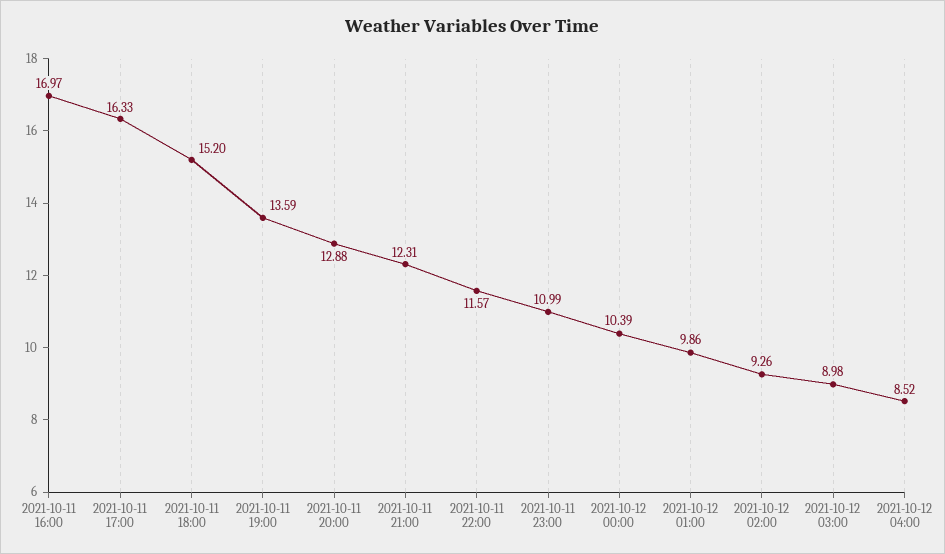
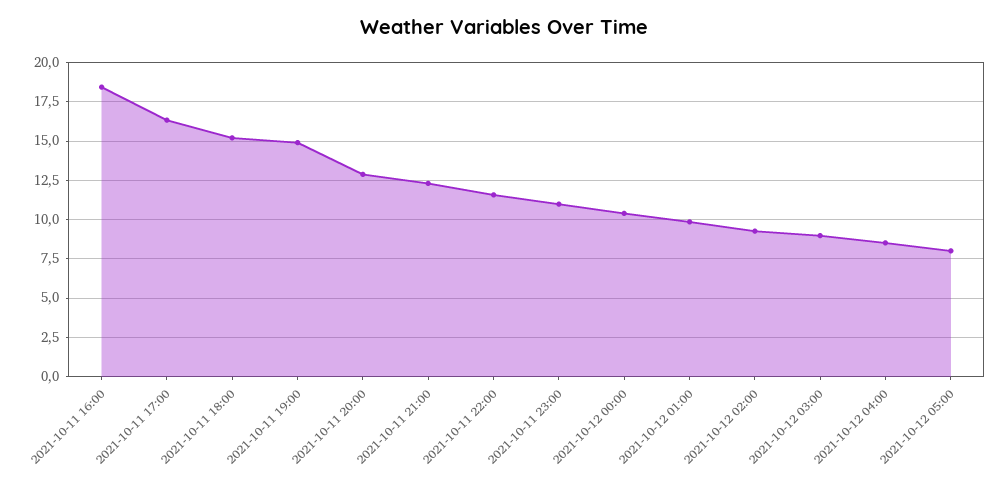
2021-10-11 16:00: 16.97 -> 18.5
2021-10-11 19:00: 13.59 -> 15
2021-10-12 05:00: none -> 8

